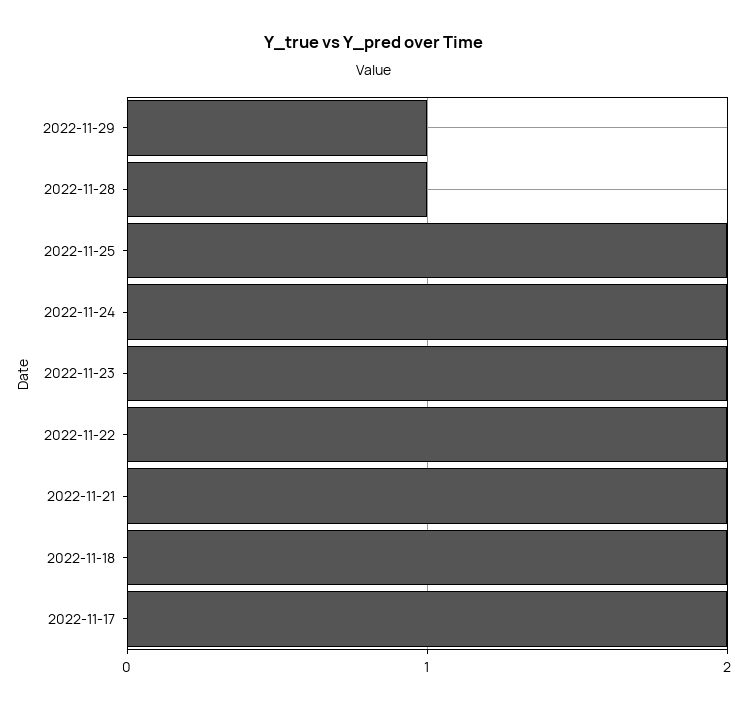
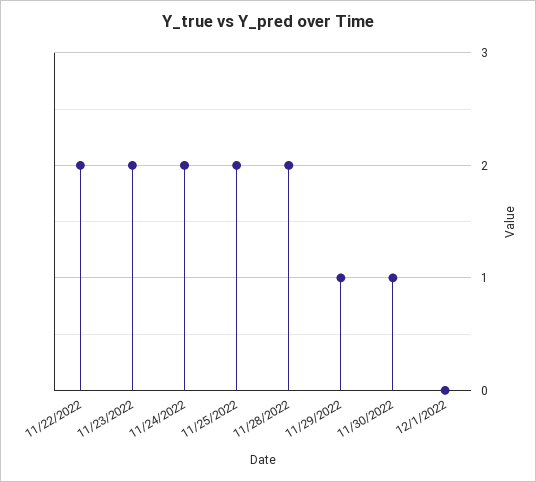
2022-11-28: 1 -> 2
2022-11-21: 2 -> none
2022-11-18: 2 -> none
2022-11-17: 2 -> none
11/30/2022: none -> 1
12/1/2022: none -> 0

